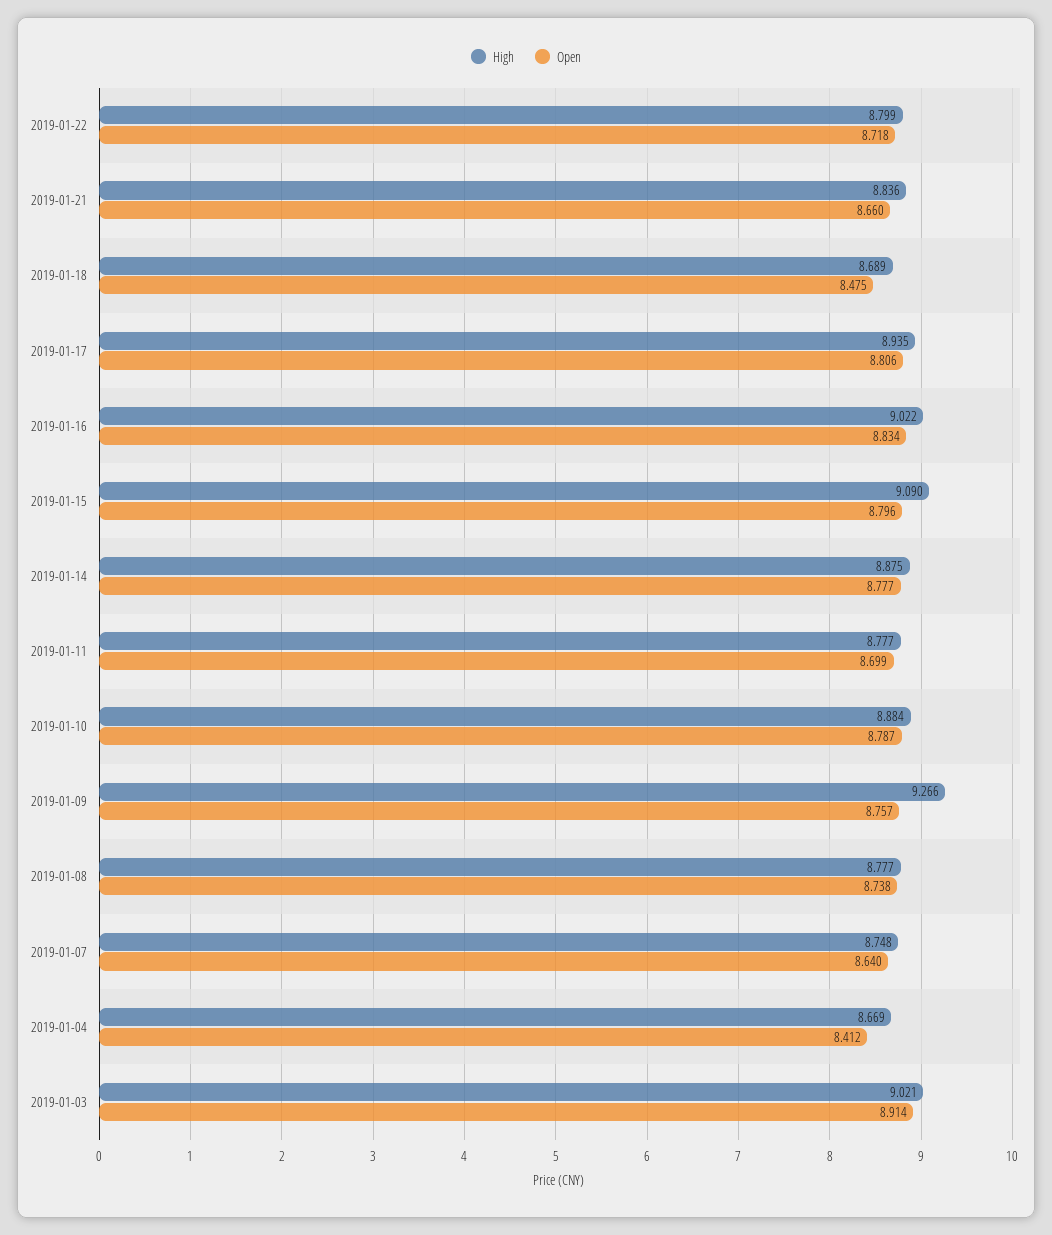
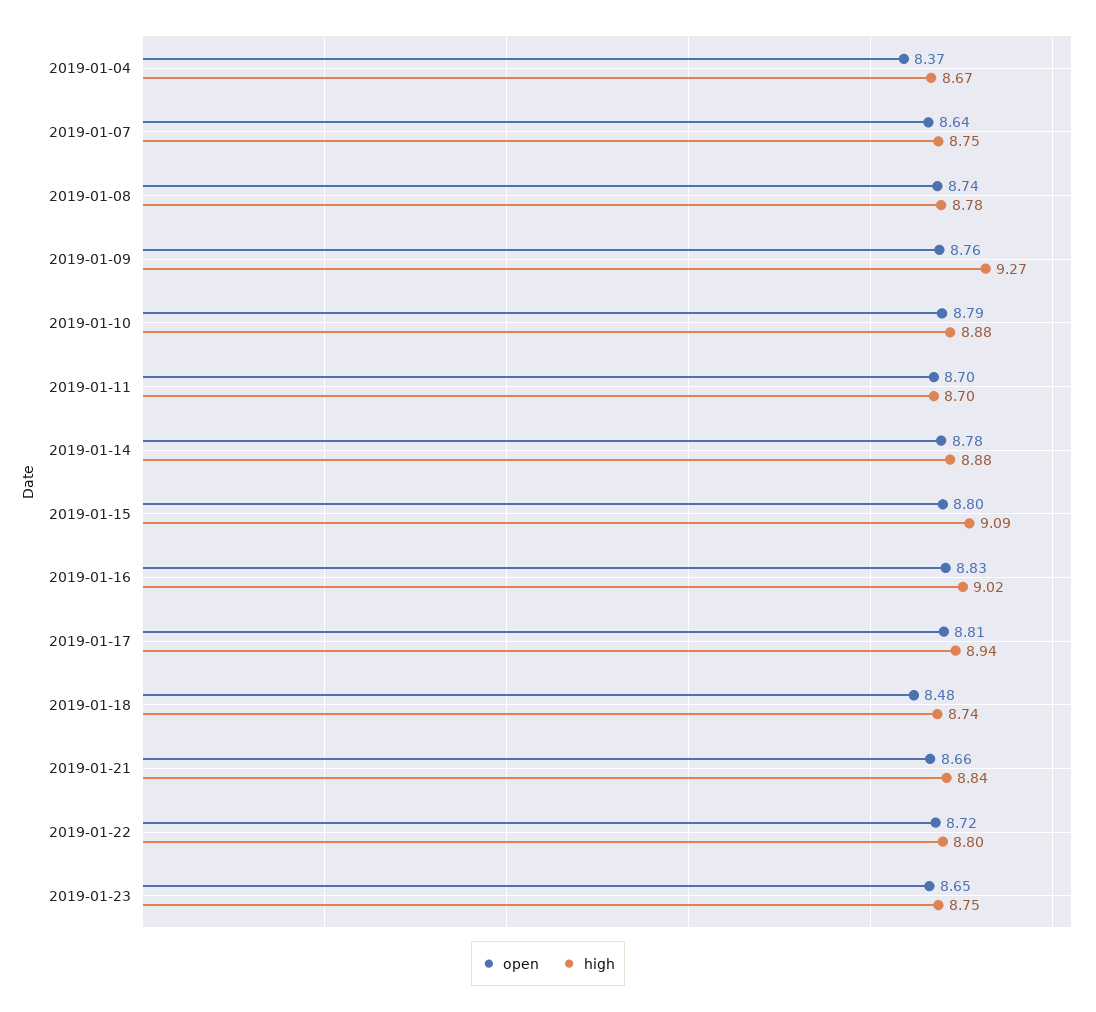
High, 2019-01-18: 8.689 -> 8.74
High, 2019-01-11: 8.777 -> 8.7
Open, 2019-01-04: 8.412 -> 8.37
High, 2019-01-03: 9.021 -> none
Open, 2019-01-03: 8.914 -> none
Open, 2019-01-23: none -> 8.65
High, 2019-01-23: none -> 8.75

